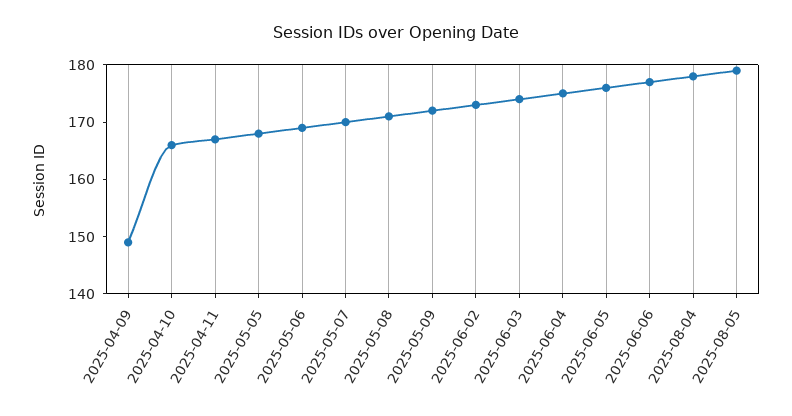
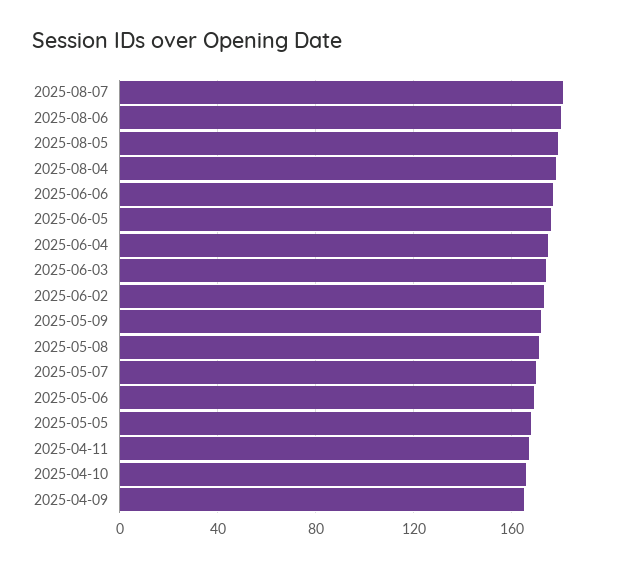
2025-04-09: 150 -> 165
2025-08-07: none -> 180
2025-08-06: none -> 180

